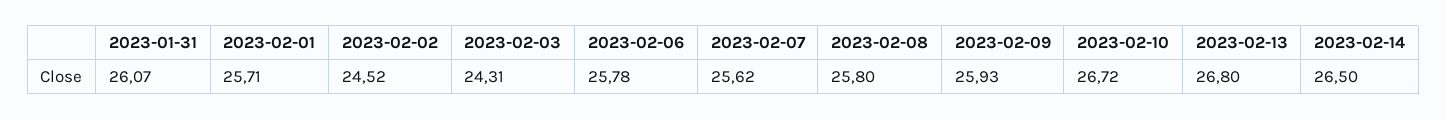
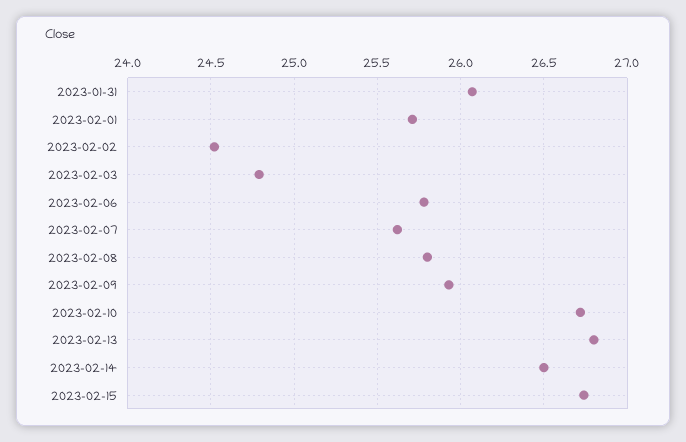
2023-02-03: 24.31 -> 24.8
2023-02-15: none -> 26.75

